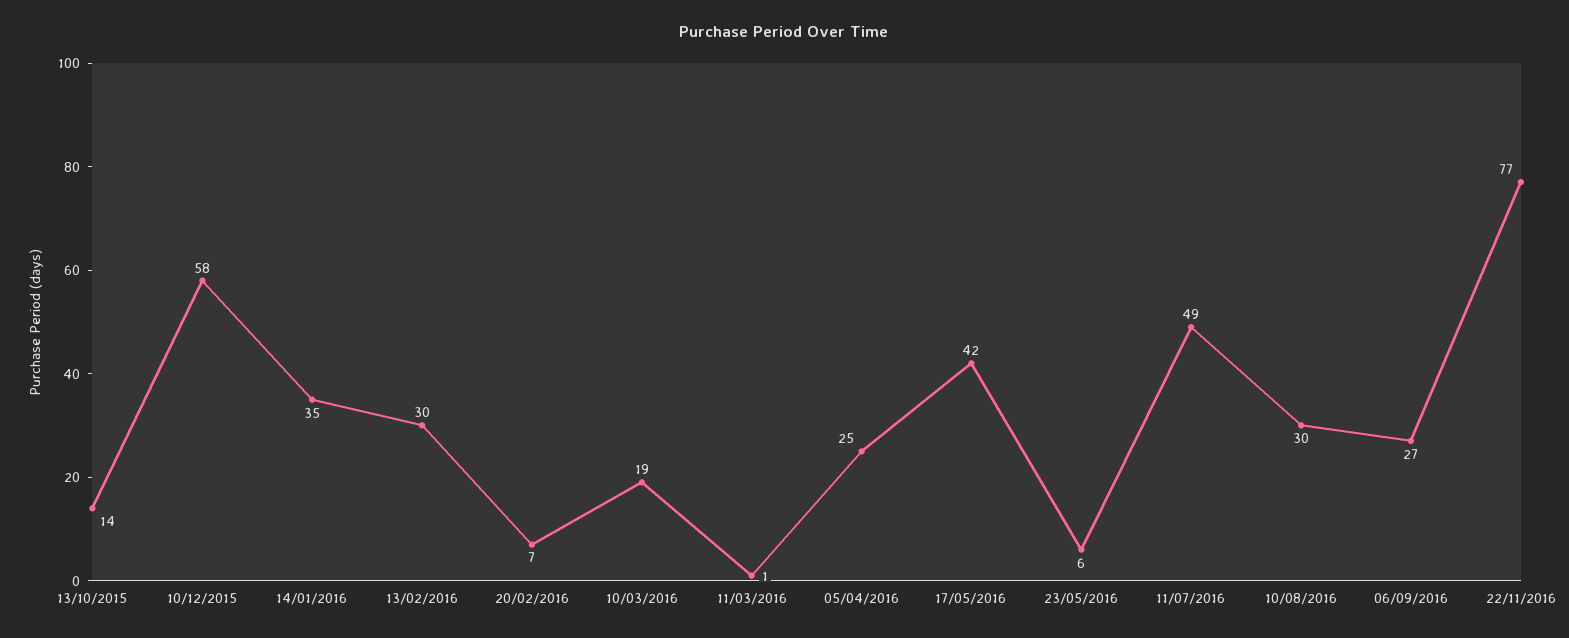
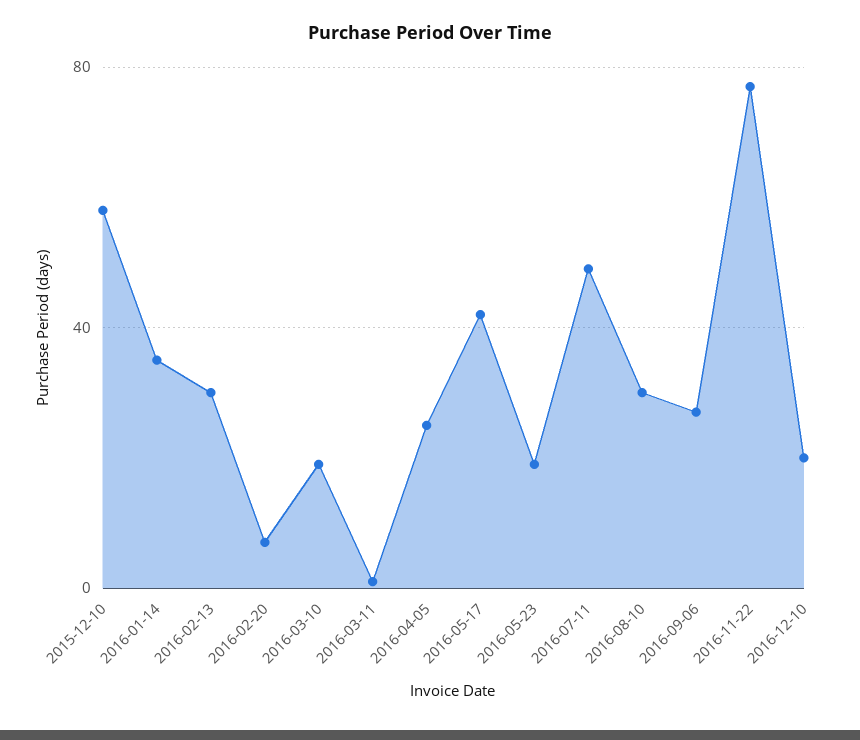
13/10/2015: 14 -> none
23/05/2016: 6 -> 20
2016-12-10: none -> 20

